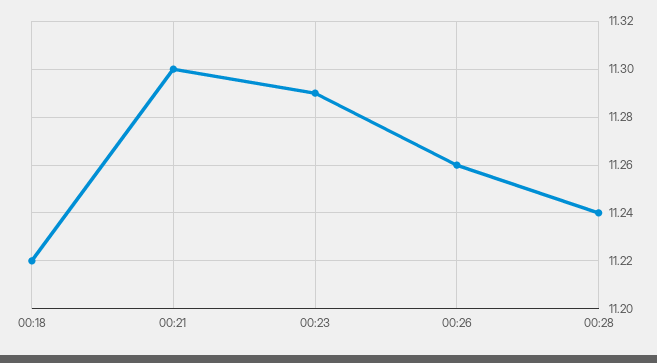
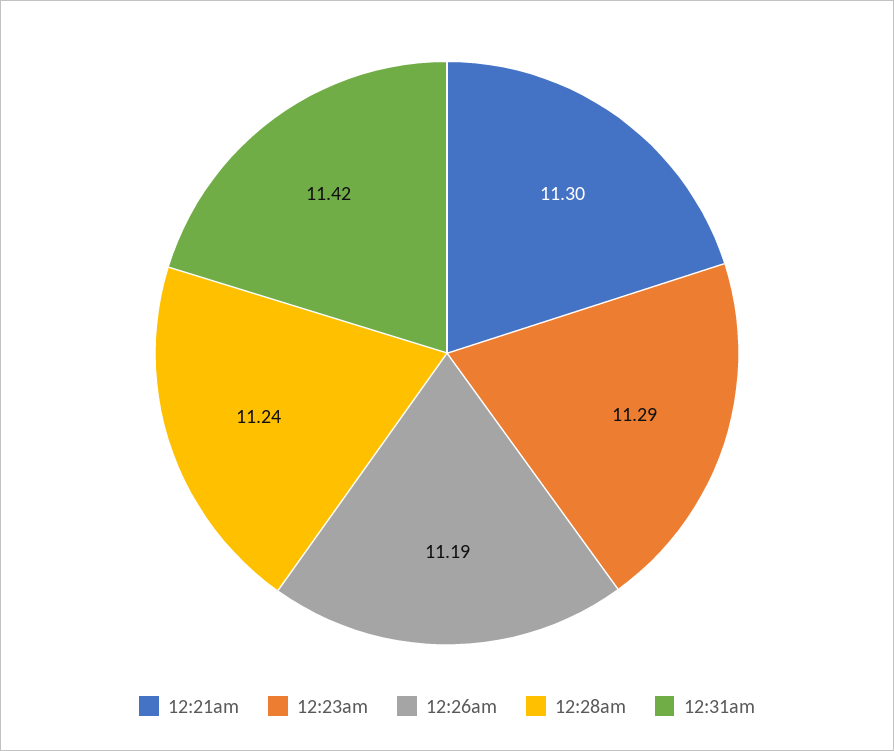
00:18: 11.22 -> none
00:26: 11.26 -> 11.19
12:31am: none -> 11.42

